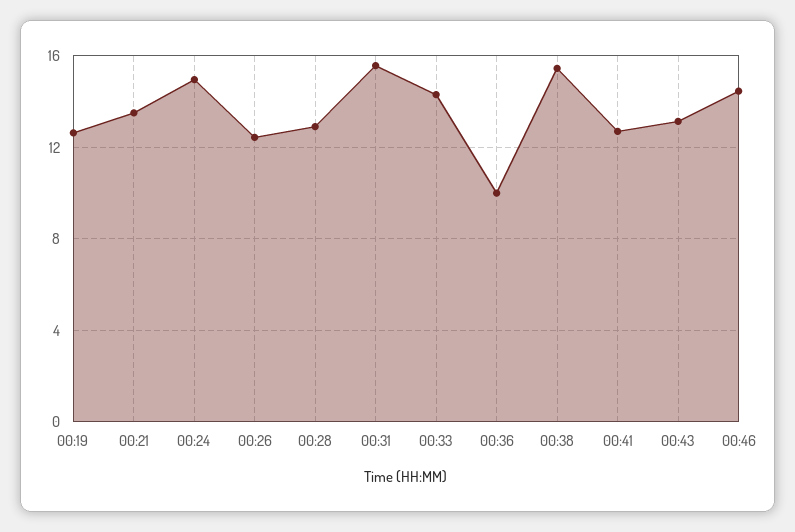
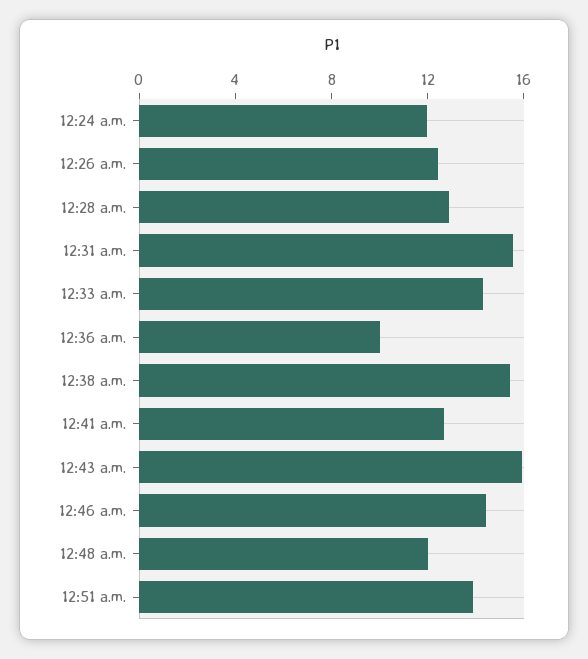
00:19: 12.5 -> none
00:21: 13.5 -> none
00:24: 15 -> 12
00:43: 13 -> 16
12:48 a.m.: none -> 12
12:51 a.m.: none -> 14

